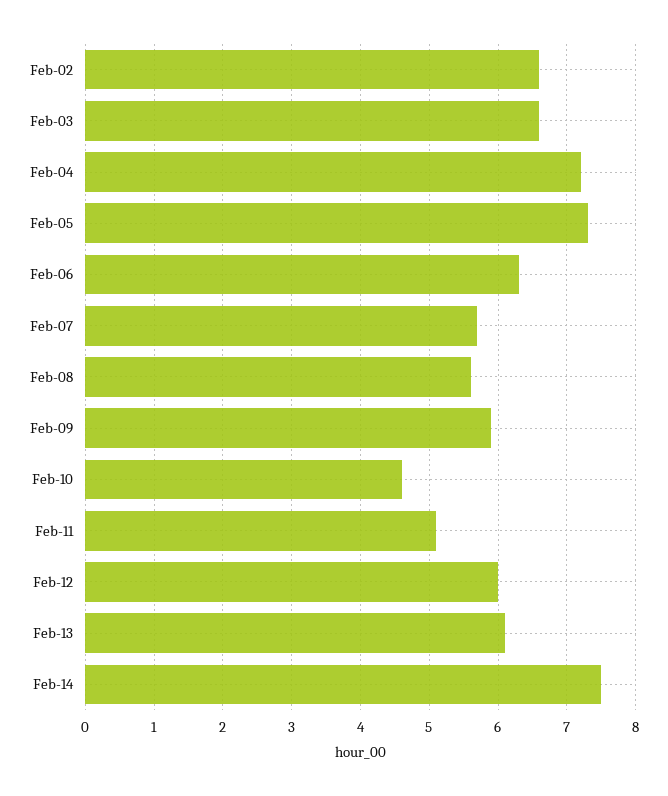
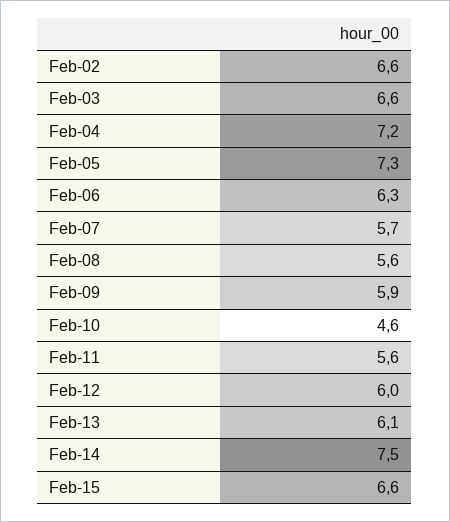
Feb-11: 5.1 -> 5.6
Feb-15: none -> 6.6

